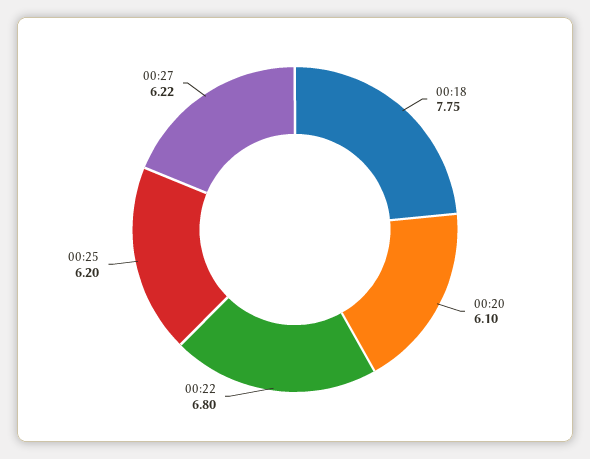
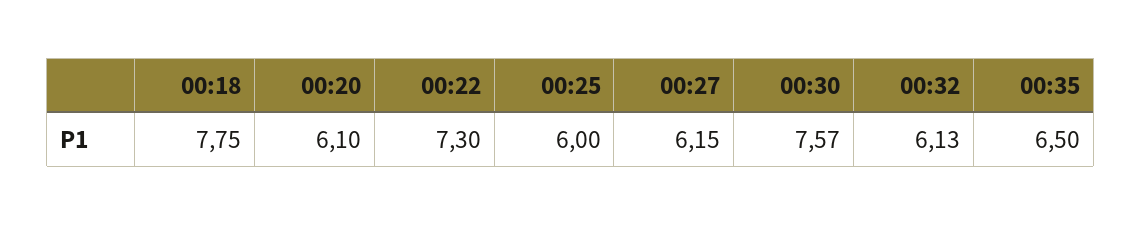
00:22: 6.8 -> 7.3
00:25: 6.2 -> 6
00:27: 6.22 -> 6.15
00:30: none -> 7.57
00:32: none -> 6.13
00:35: none -> 6.5

